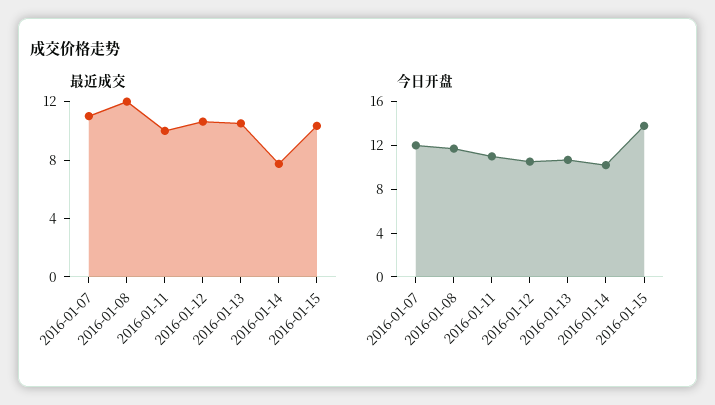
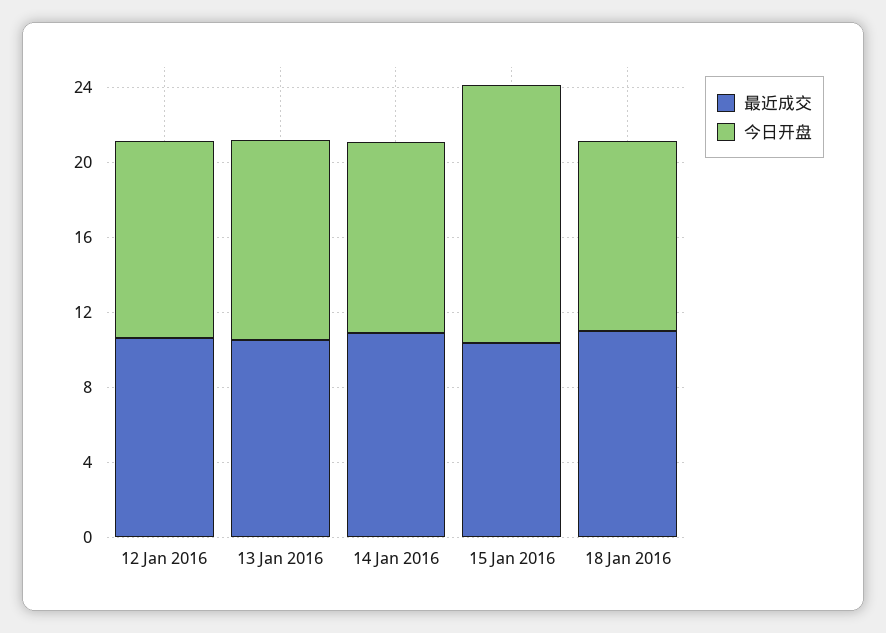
最近成交, 2016-01-07: 11 -> none
最近成交, 2016-01-08: 12 -> none
最近成交, 2016-01-11: 10 -> none
最近成交, 2016-01-14: 8 -> 11
今日开盘, 2016-01-07: 12 -> none
今日开盘, 2016-01-08: 12 -> none
今日开盘, 2016-01-11: 11 -> none
最近成交, 18 Jan 2016: none -> 11
今日开盘, 18 Jan 2016: none -> 10

